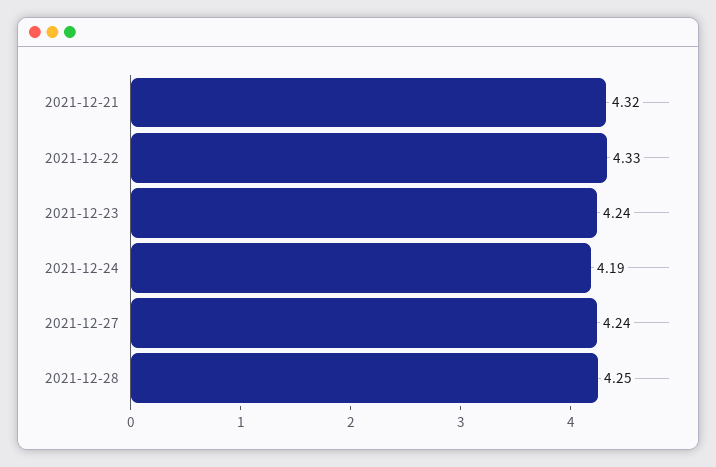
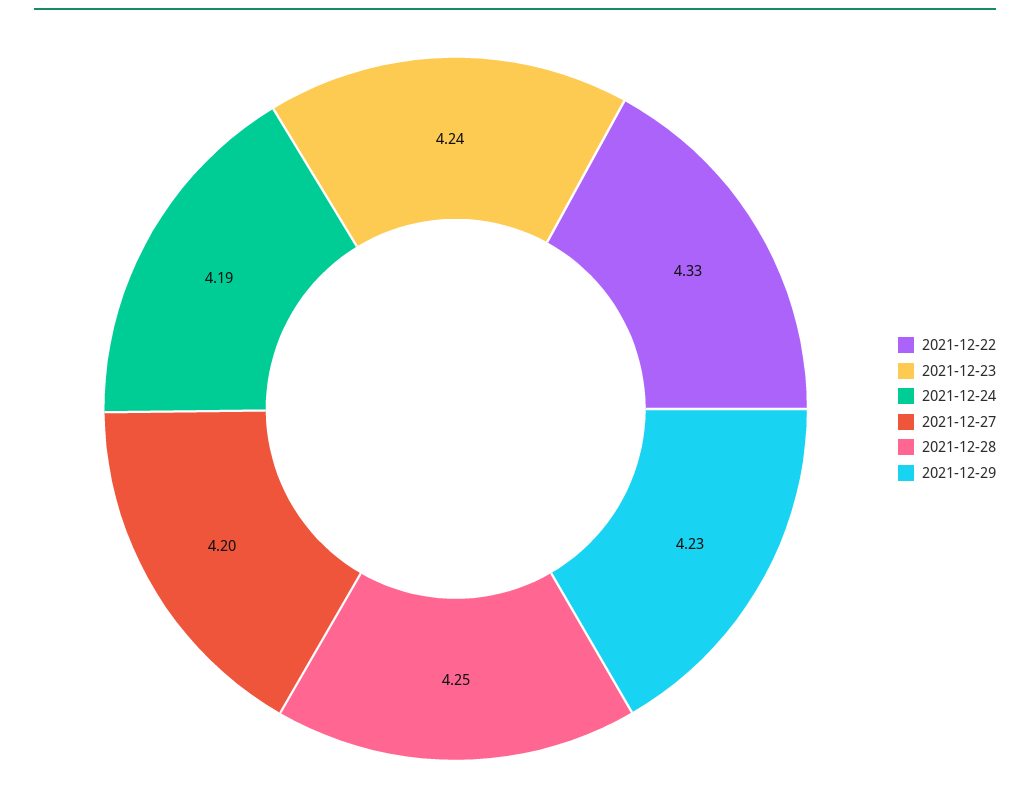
2021-12-21: 4.32 -> none
2021-12-27: 4.24 -> 4.2
2021-12-29: none -> 4.23

